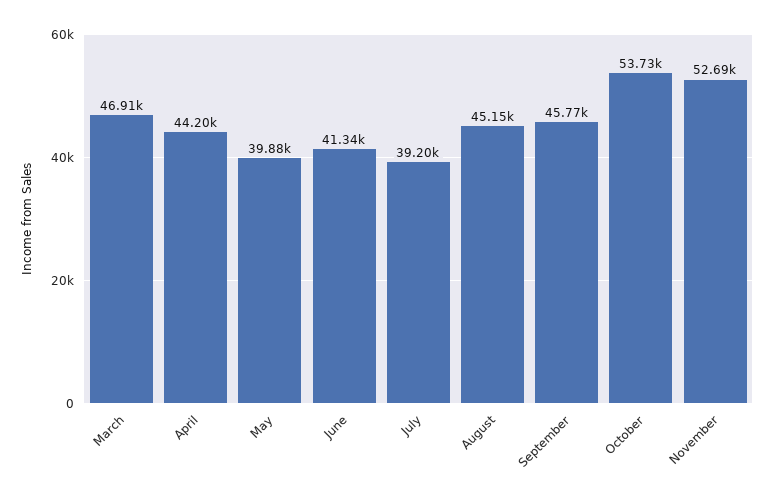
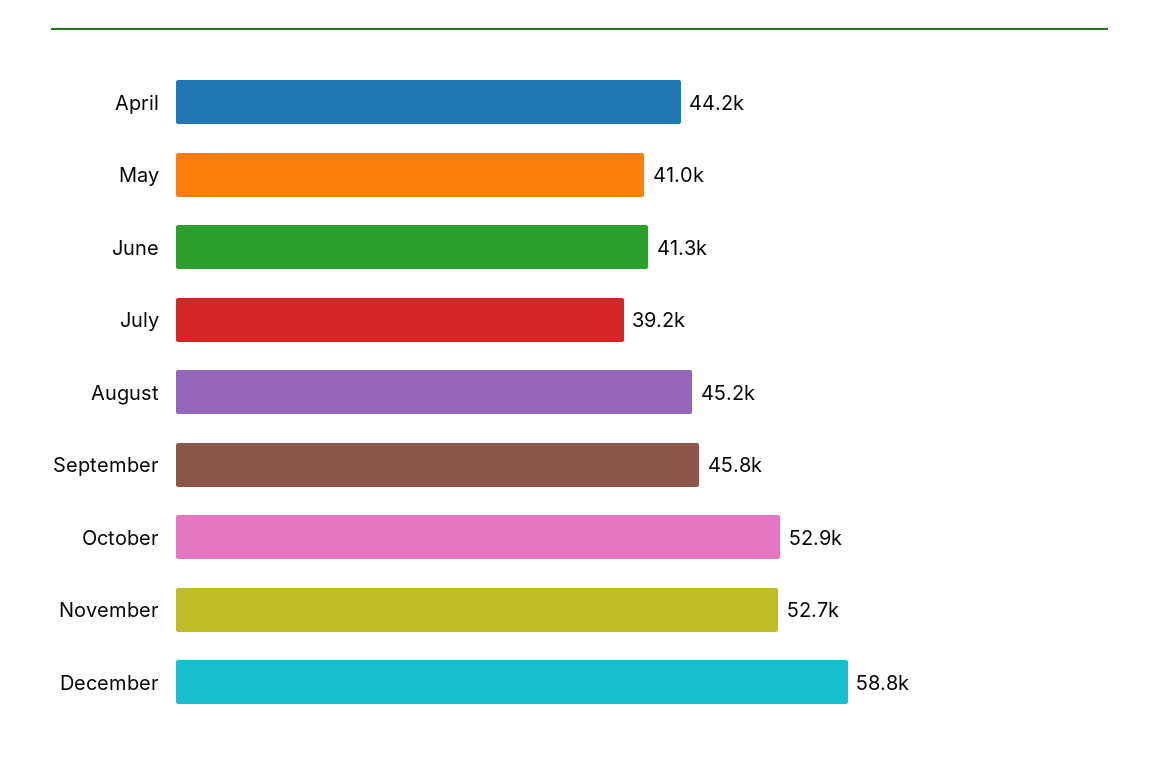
March: 46910 -> none
May: 39880 -> 41000
October: 53730 -> 52900
December: none -> 58800

